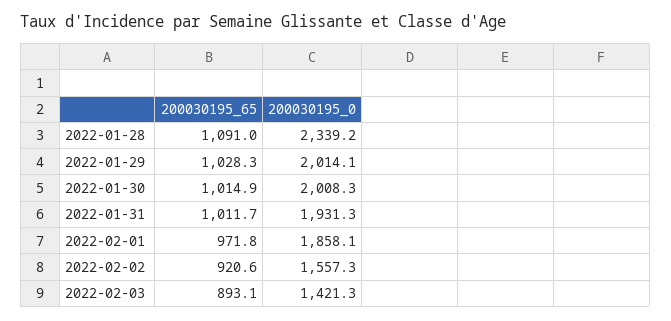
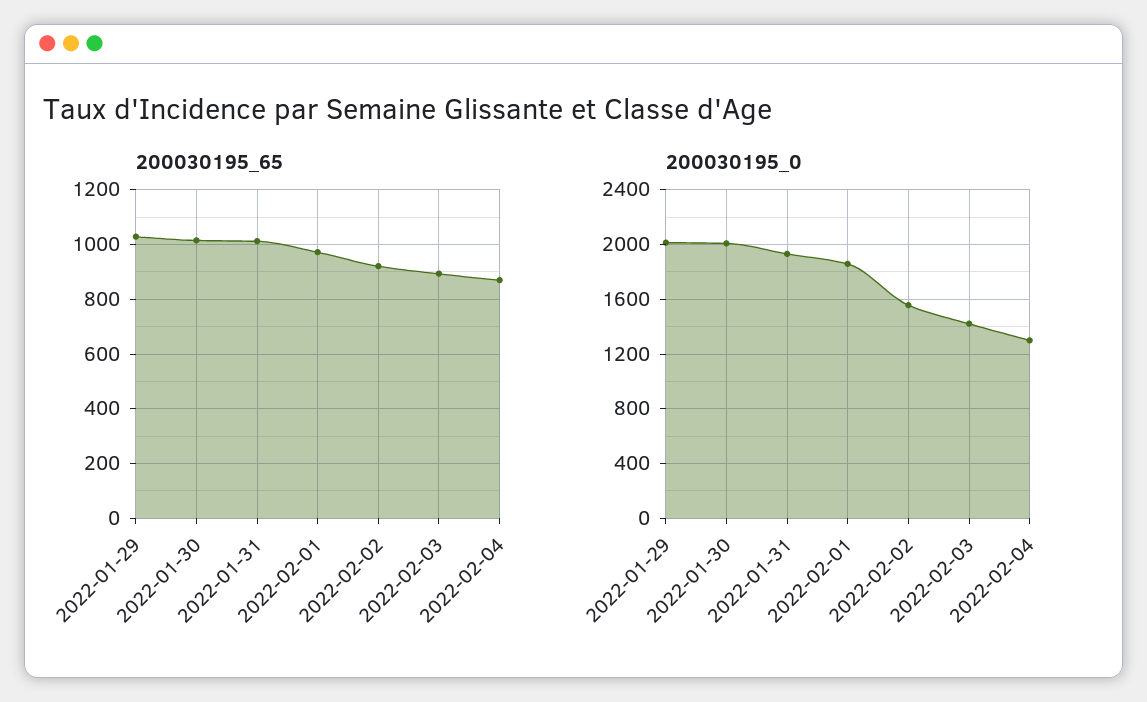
200030195_65, 2022-01-28: 1091 -> none
200030195_0, 2022-01-28: 2339.2 -> none
200030195_65, 2022-02-04: none -> 875
200030195_0, 2022-02-04: none -> 1300

